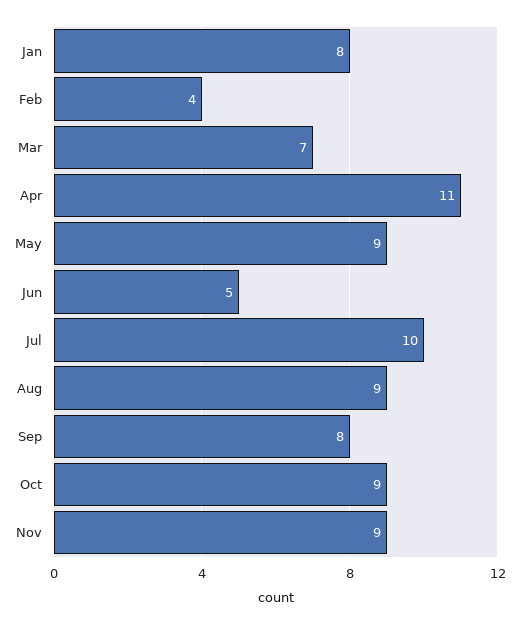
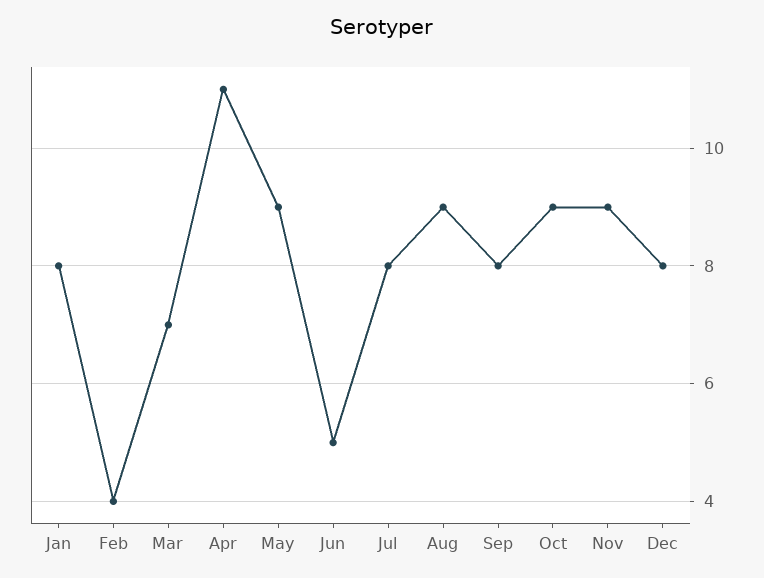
Jul: 10 -> 8
Dec: none -> 8

